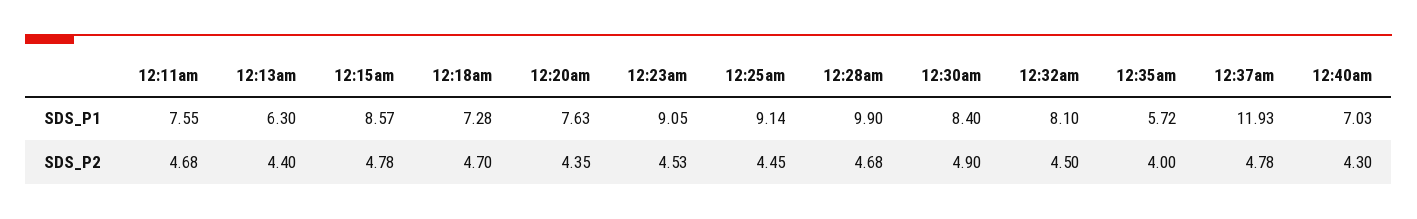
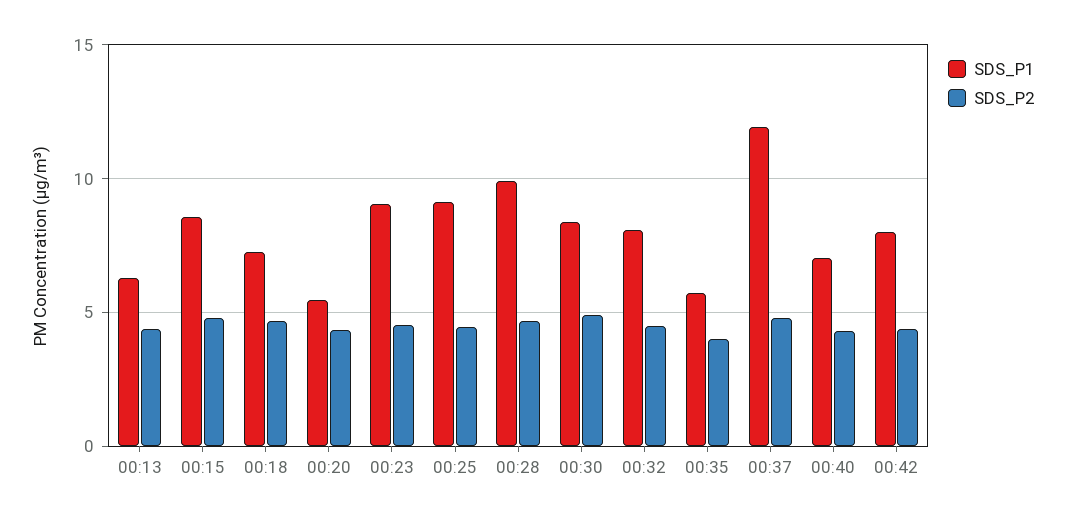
SDS_P1, 12:11am: 7.55 -> none
SDS_P1, 12:20am: 7.63 -> 5.5
SDS_P2, 12:11am: 4.68 -> none
SDS_P1, 00:42: none -> 8
SDS_P2, 00:42: none -> 4.5

